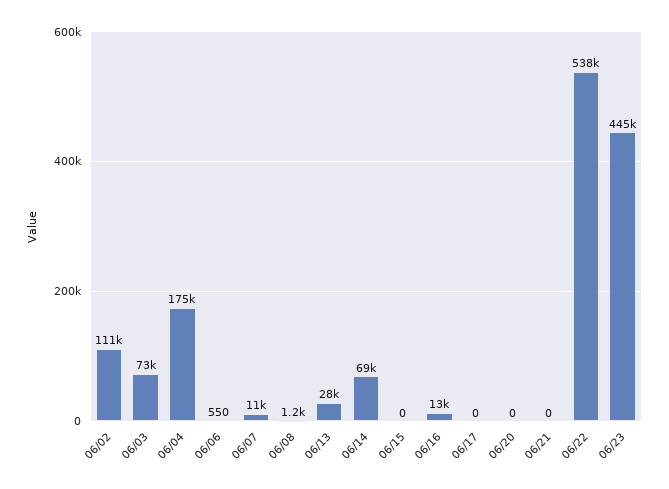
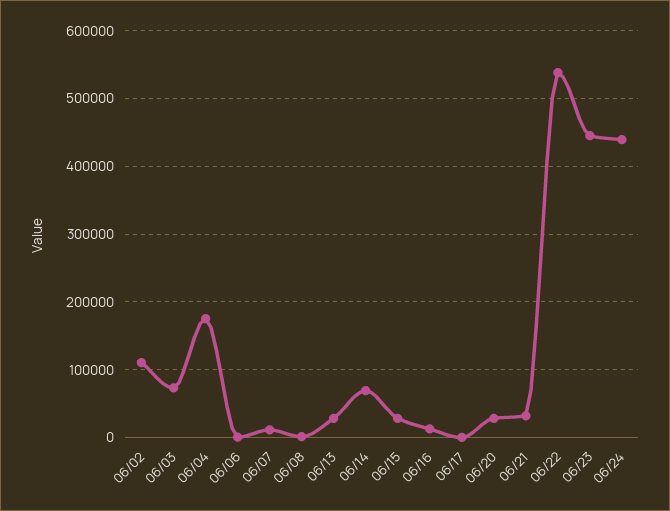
06/15: 0 -> 30000
06/20: 0 -> 30000
06/21: 0 -> 30000
06/24: none -> 440000

